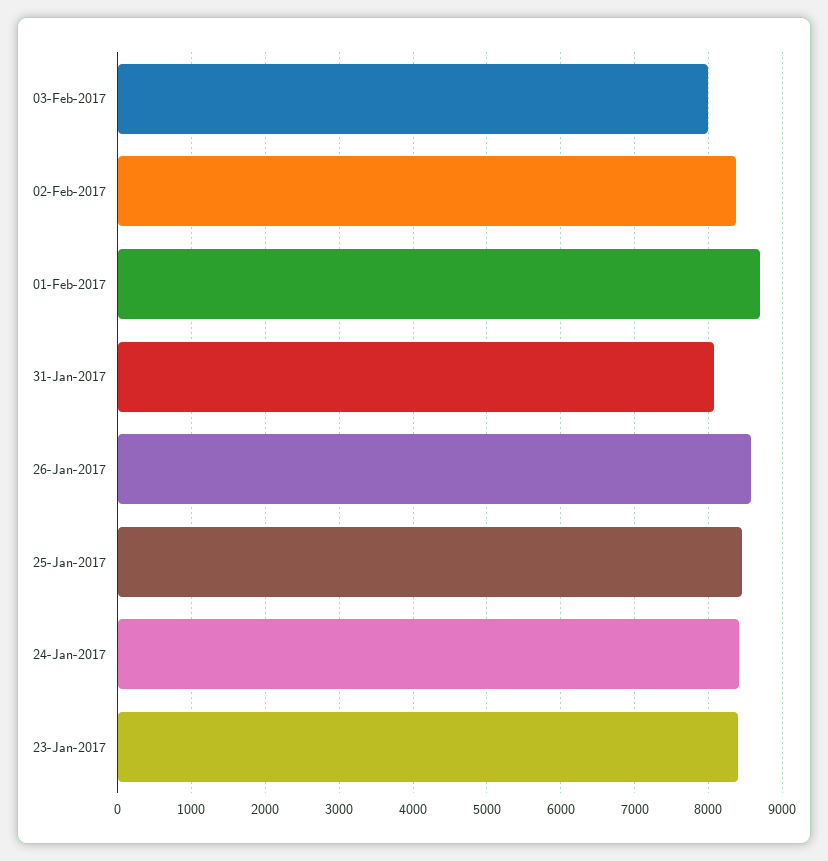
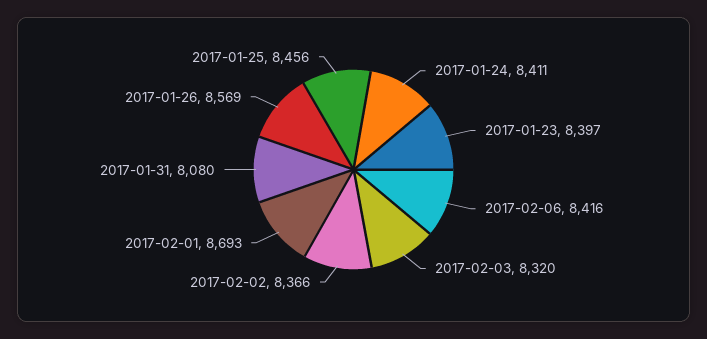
03-Feb-2017: 8000 -> 8320
2017-02-06: none -> 8416

